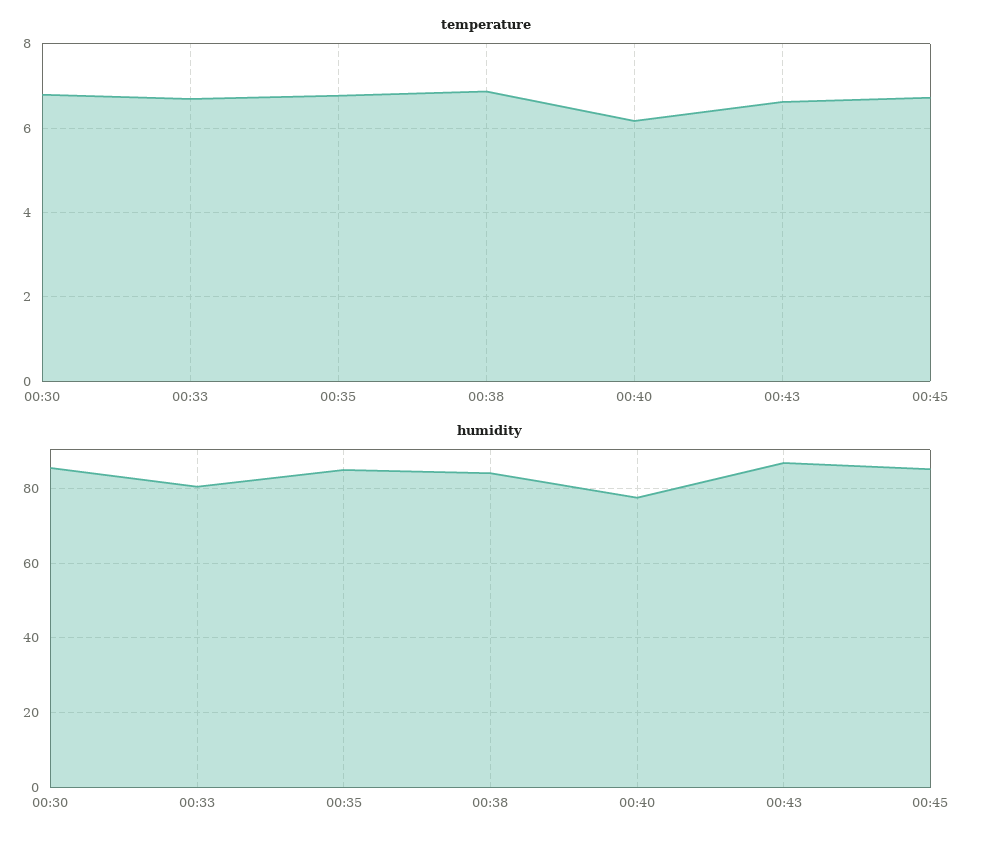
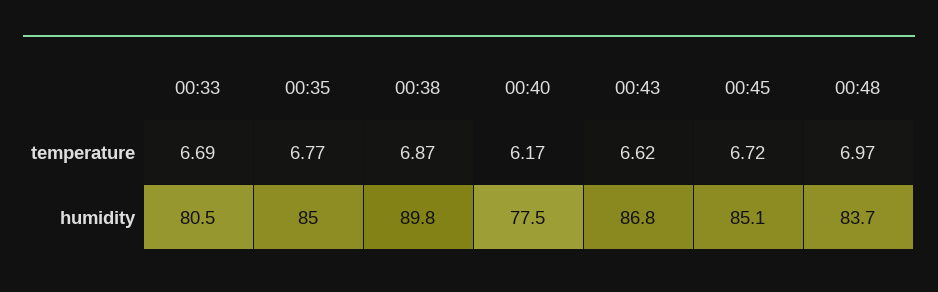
temperature, 00:30: 6.8 -> none
humidity, 00:30: 86 -> none
humidity, 00:38: 84 -> 89.8
temperature, 00:48: none -> 6.97
humidity, 00:48: none -> 83.7

